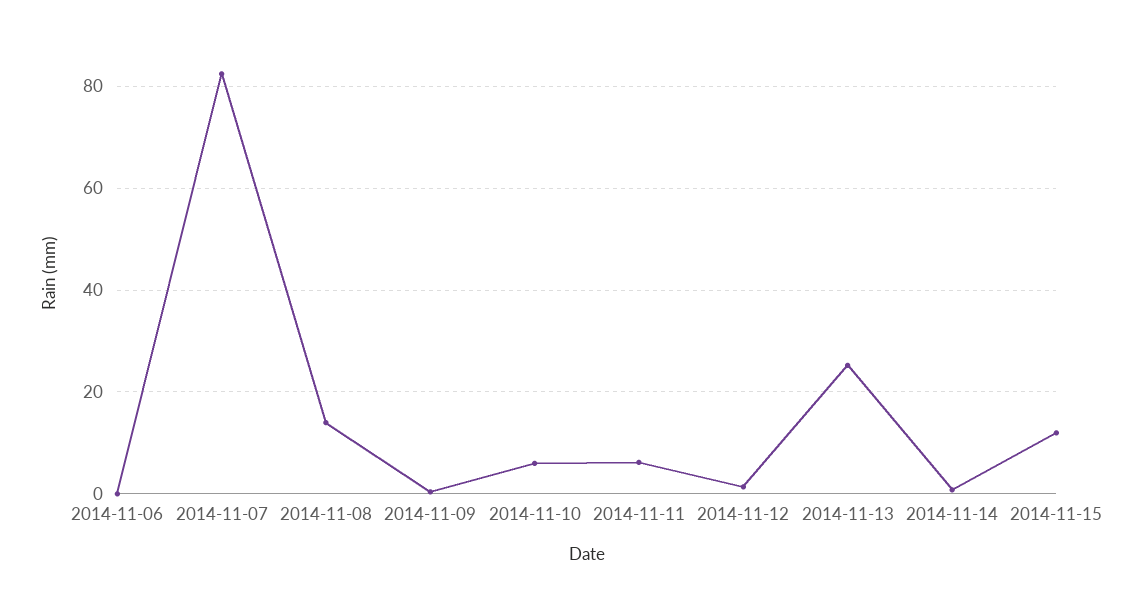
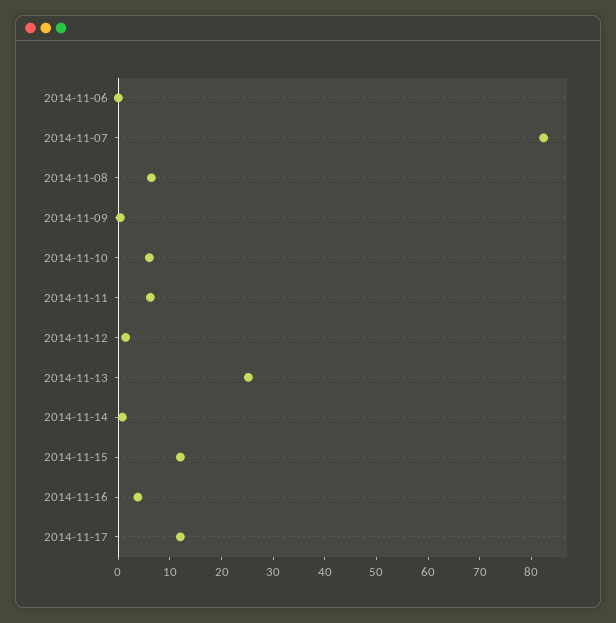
2014-11-08: 14 -> 6
2014-11-16: none -> 4
2014-11-17: none -> 12

